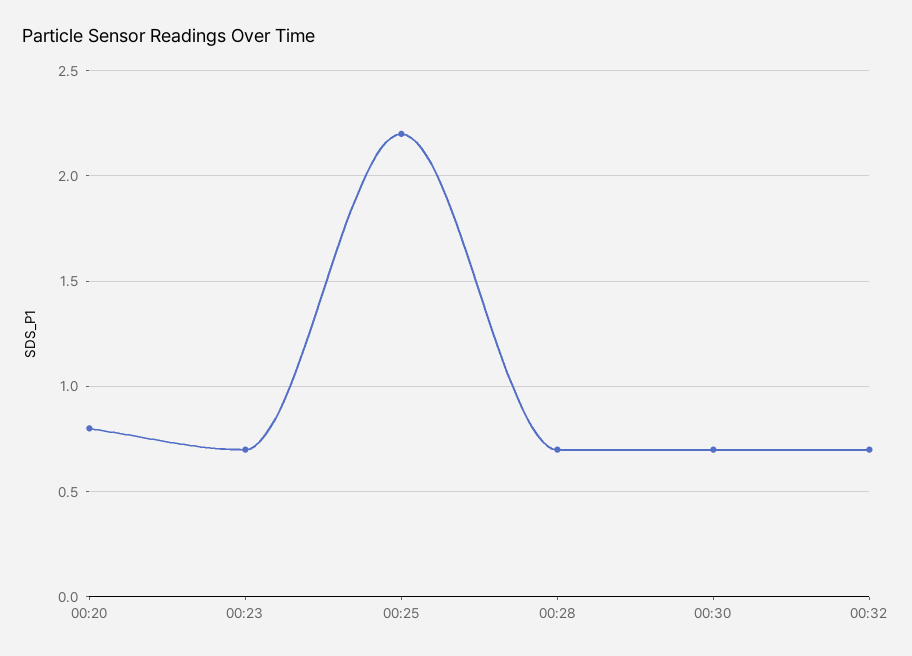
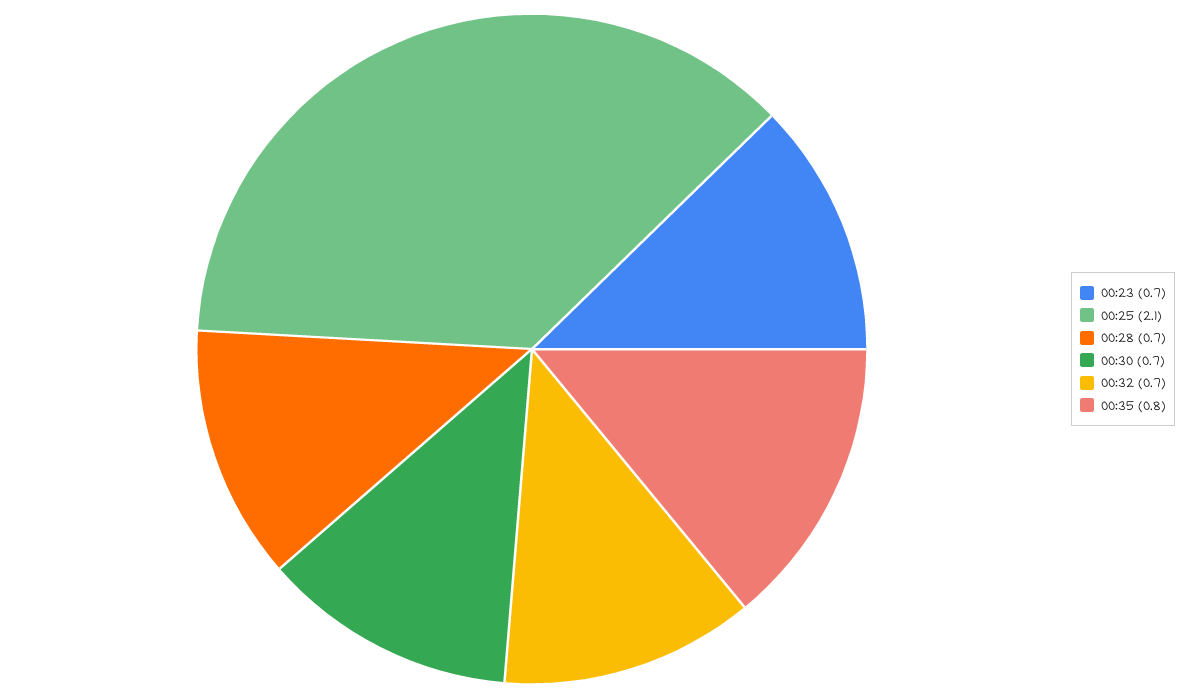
00:20: 0.8 -> none
00:25: 2.2 -> 2.1
00:35: none -> 0.8

